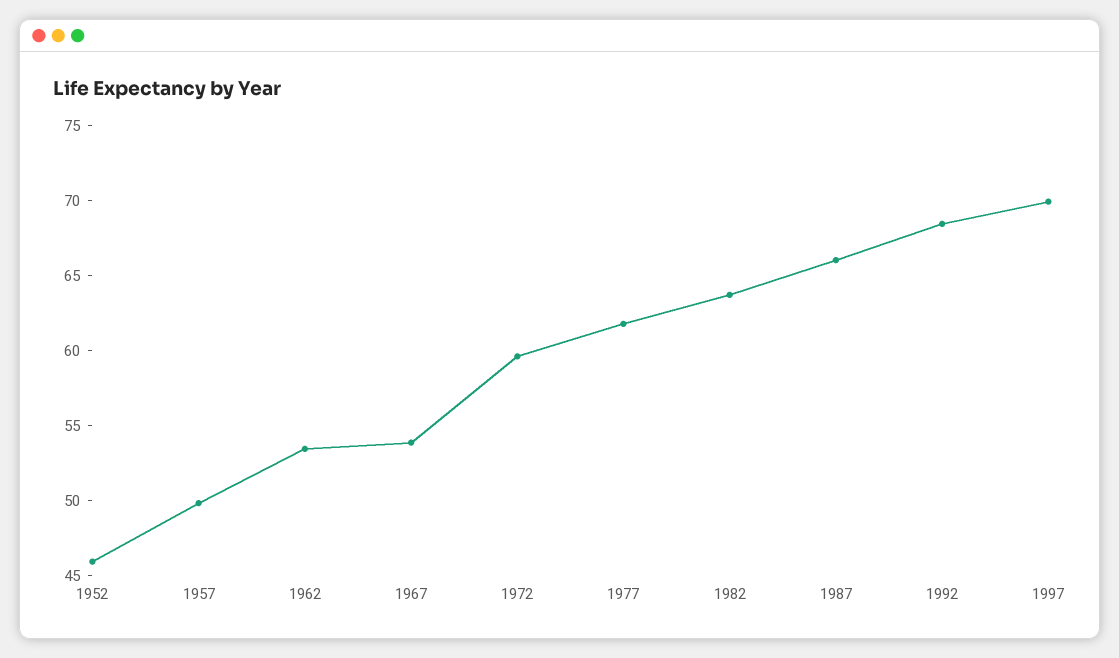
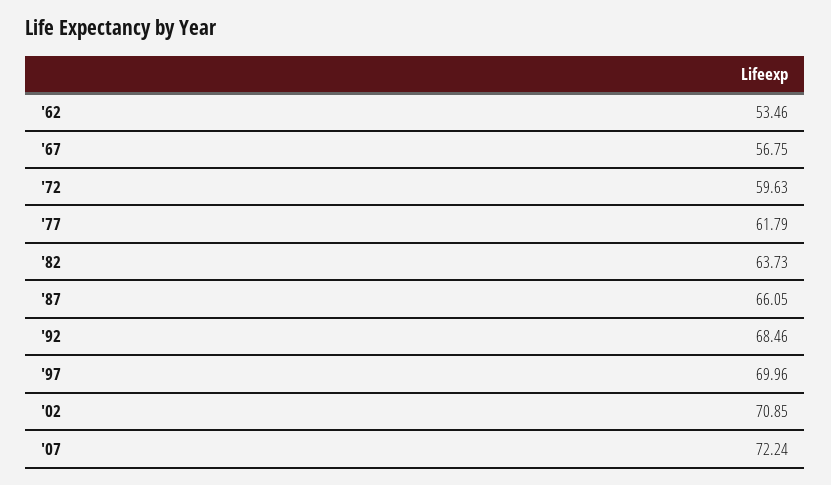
1952: 46 -> none
1957: 50 -> none
1967: 54 -> 56.75
'02: none -> 70.85
'07: none -> 72.24

